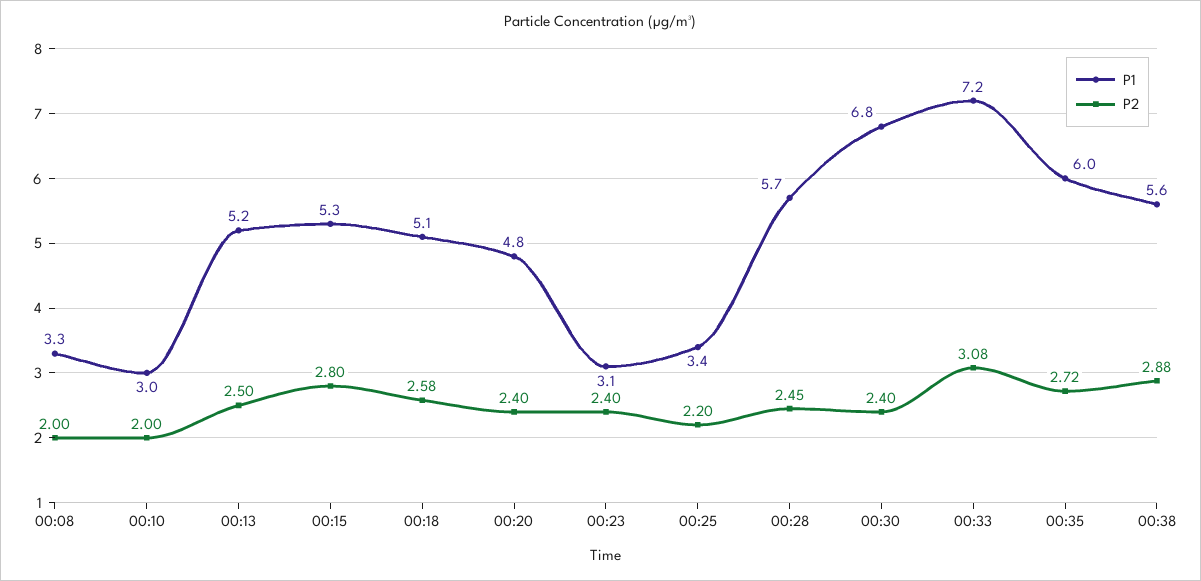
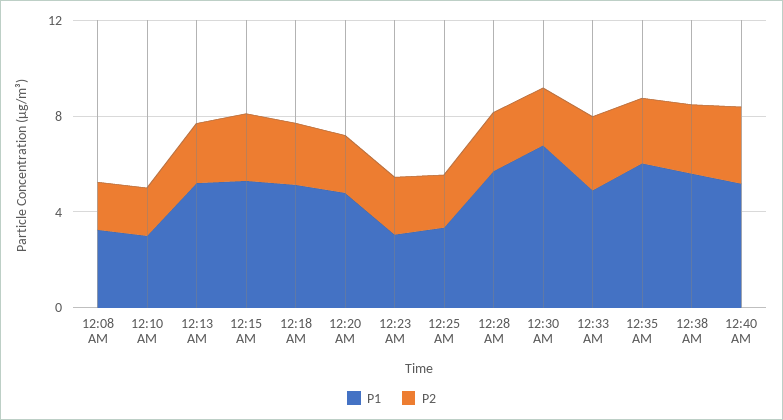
P1, 00:33: 7.2 -> 5
P1, 12:40 AM: none -> 5
P2, 12:40 AM: none -> 3

